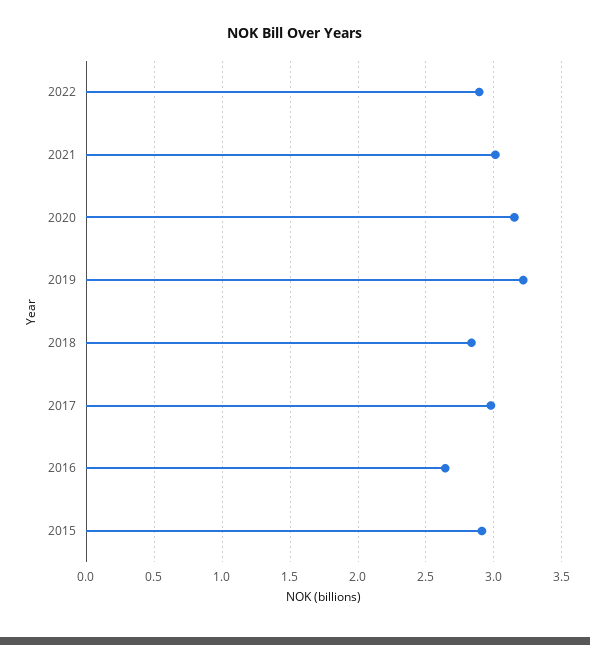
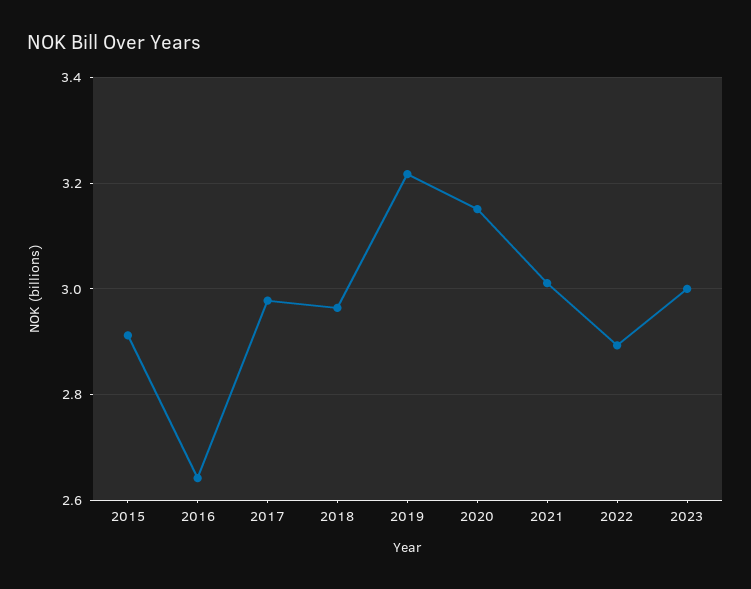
2018: 2.85 -> 2.96
2023: none -> 3

